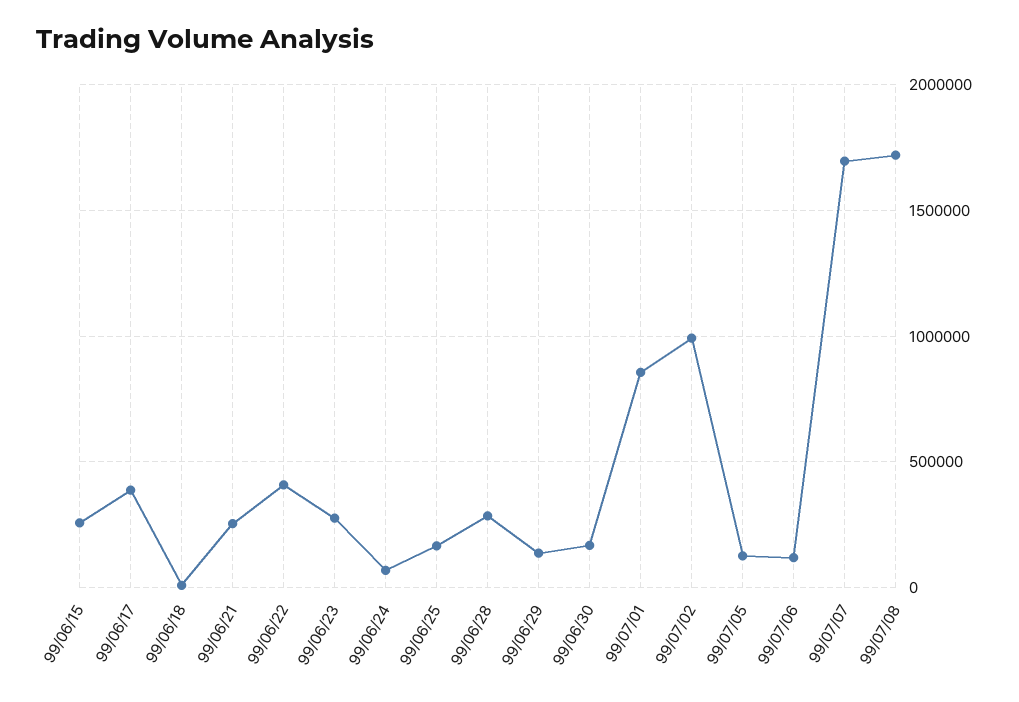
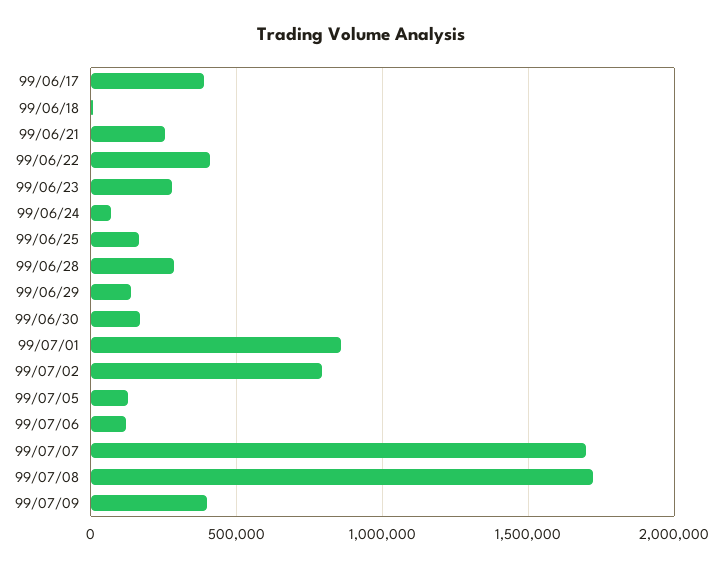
99/06/15: 250000 -> none
99/07/02: 1000000 -> 800000
99/07/09: none -> 400000

